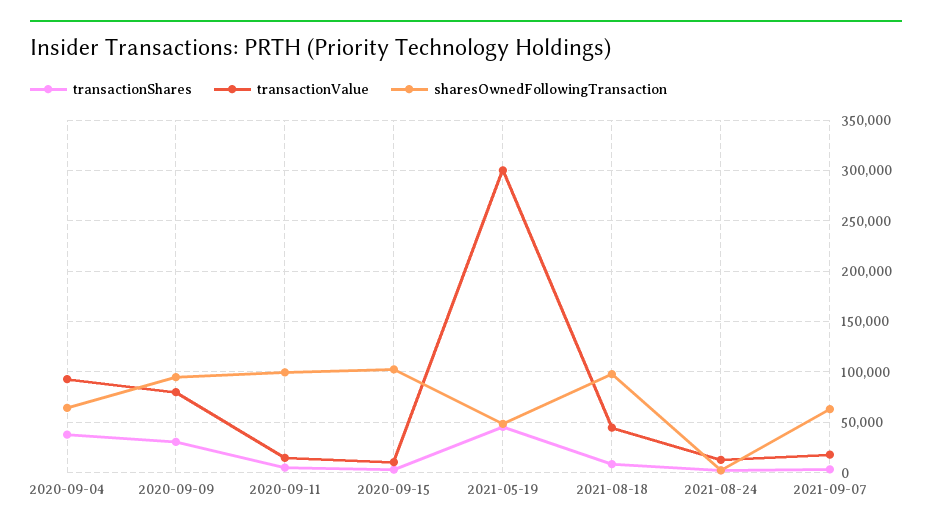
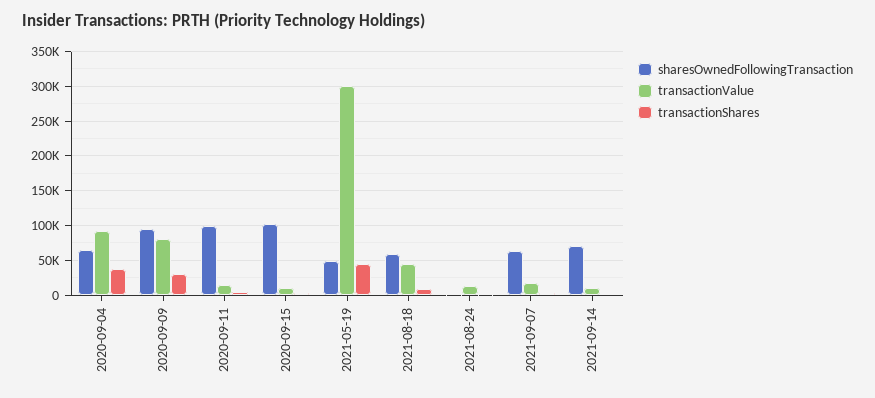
sharesOwnedFollowingTransaction, 2021-08-18: 100000 -> 60000
sharesOwnedFollowingTransaction, 2021-09-14: none -> 70000
transactionValue, 2021-09-14: none -> 10000
transactionShares, 2021-09-14: none -> 0

